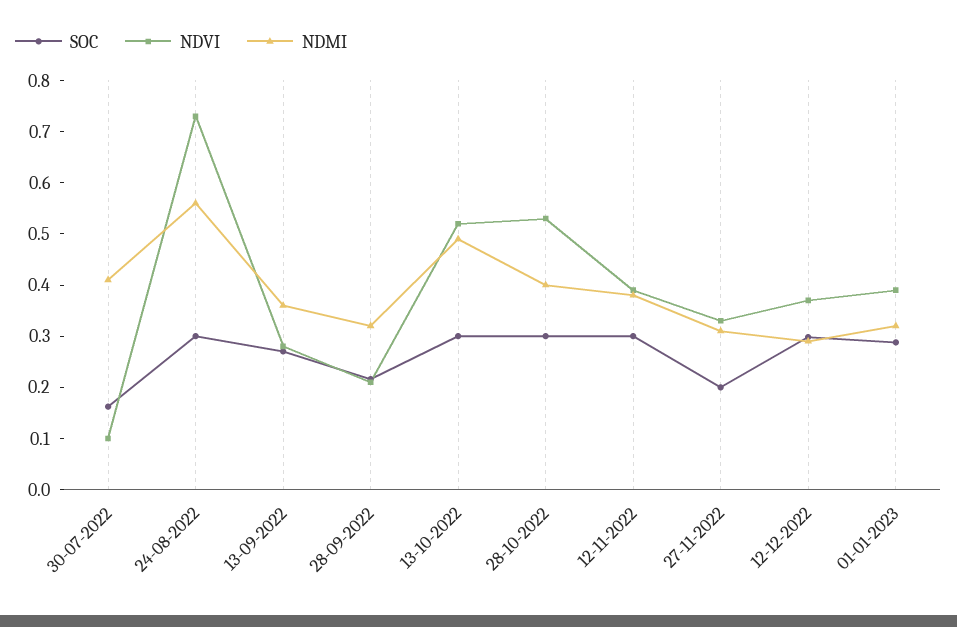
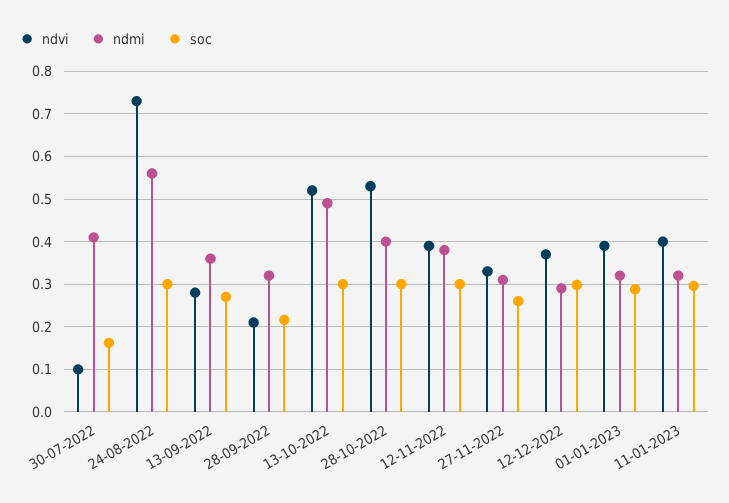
SOC, 27-11-2022: 0.2 -> 0.26
NDVI, 11-01-2023: none -> 0.4
NDMI, 11-01-2023: none -> 0.32
SOC, 11-01-2023: none -> 0.3

